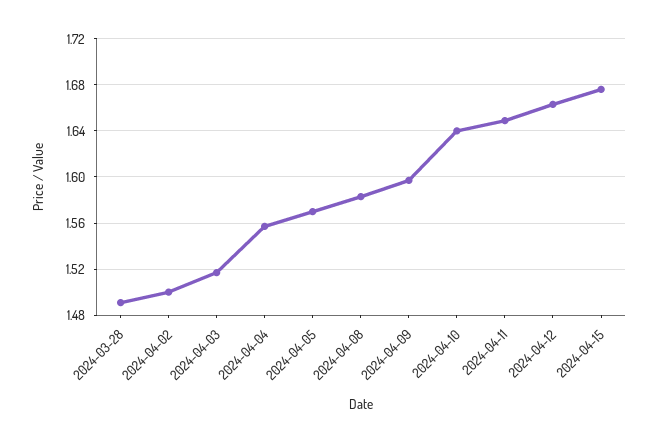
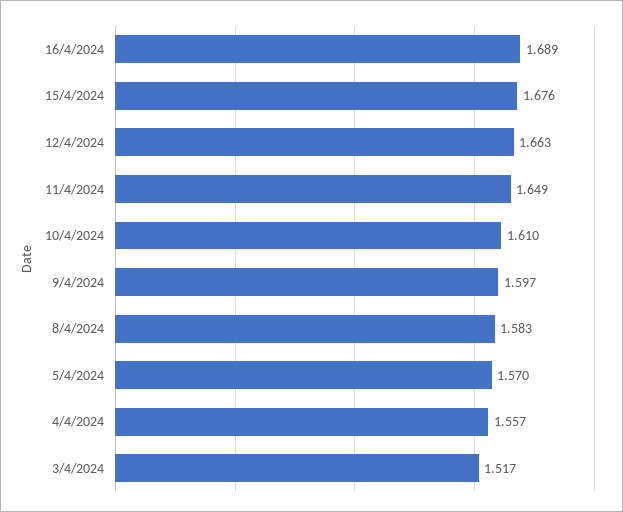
2024-03-28: 1.49 -> none
2024-04-02: 1.5 -> none
2024-04-10: 1.64 -> 1.61
16/4/2024: none -> 1.689

